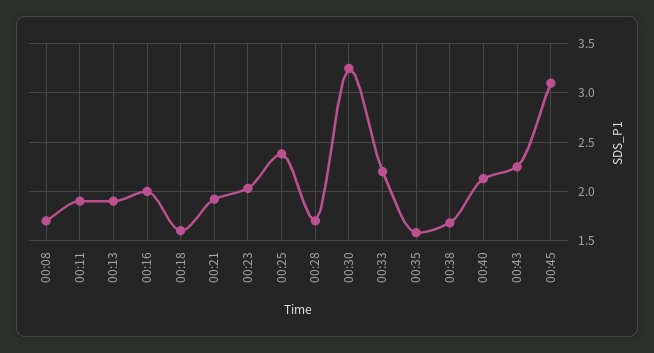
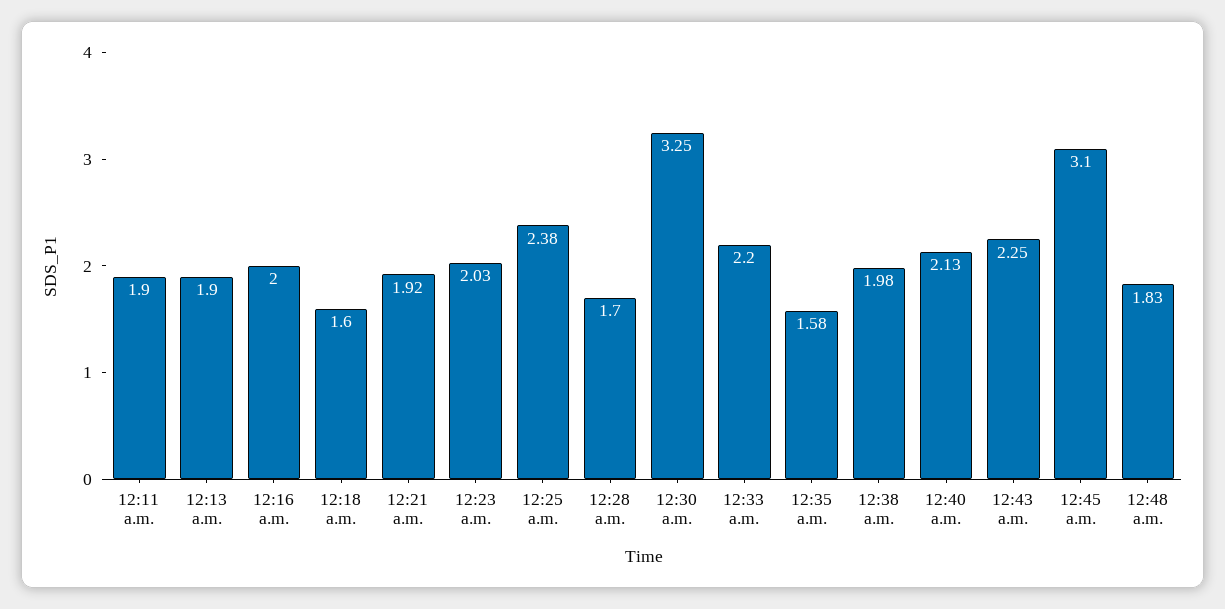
00:08: 1.7 -> none
00:38: 1.7 -> 1.98
12:48 a.m.: none -> 1.83

